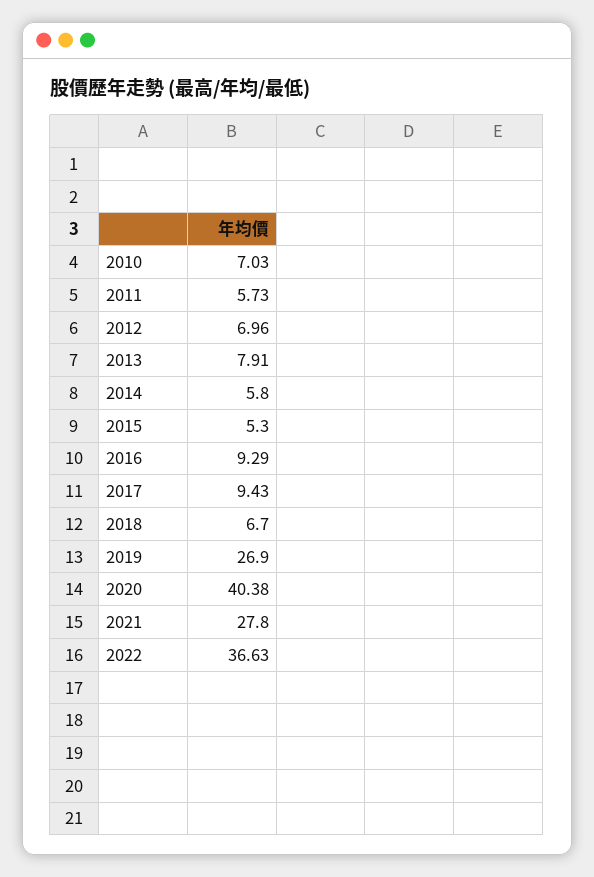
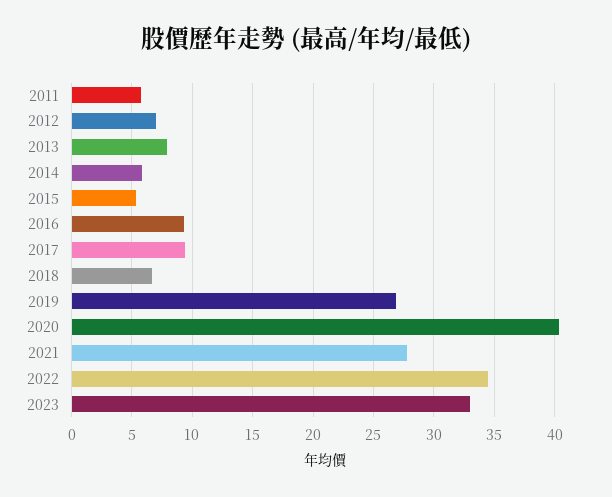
2010: 7.03 -> none
2022: 36.63 -> 34.5
2023: none -> 33

